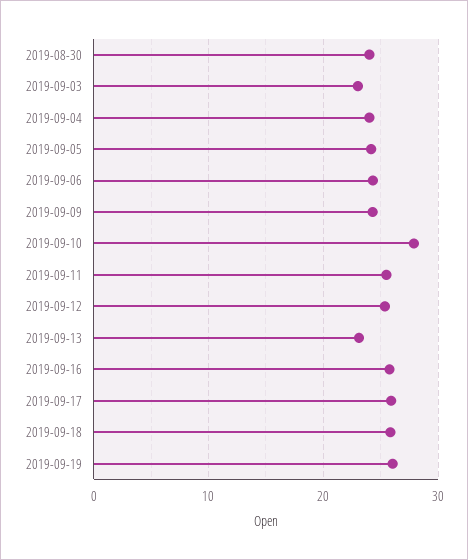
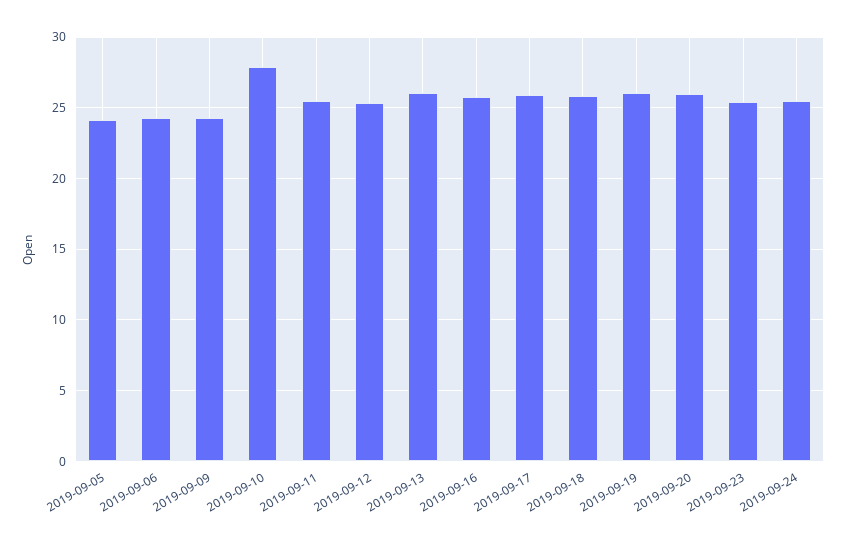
2019-08-30: 24 -> none
2019-09-03: 23 -> none
2019-09-04: 24 -> none
2019-09-13: 23 -> 26
2019-09-20: none -> 26
2019-09-23: none -> 25.5
2019-09-24: none -> 25.5

